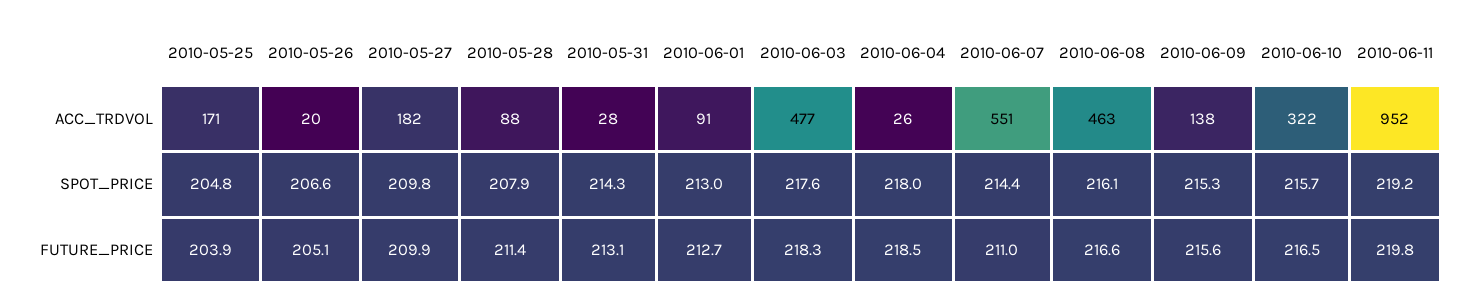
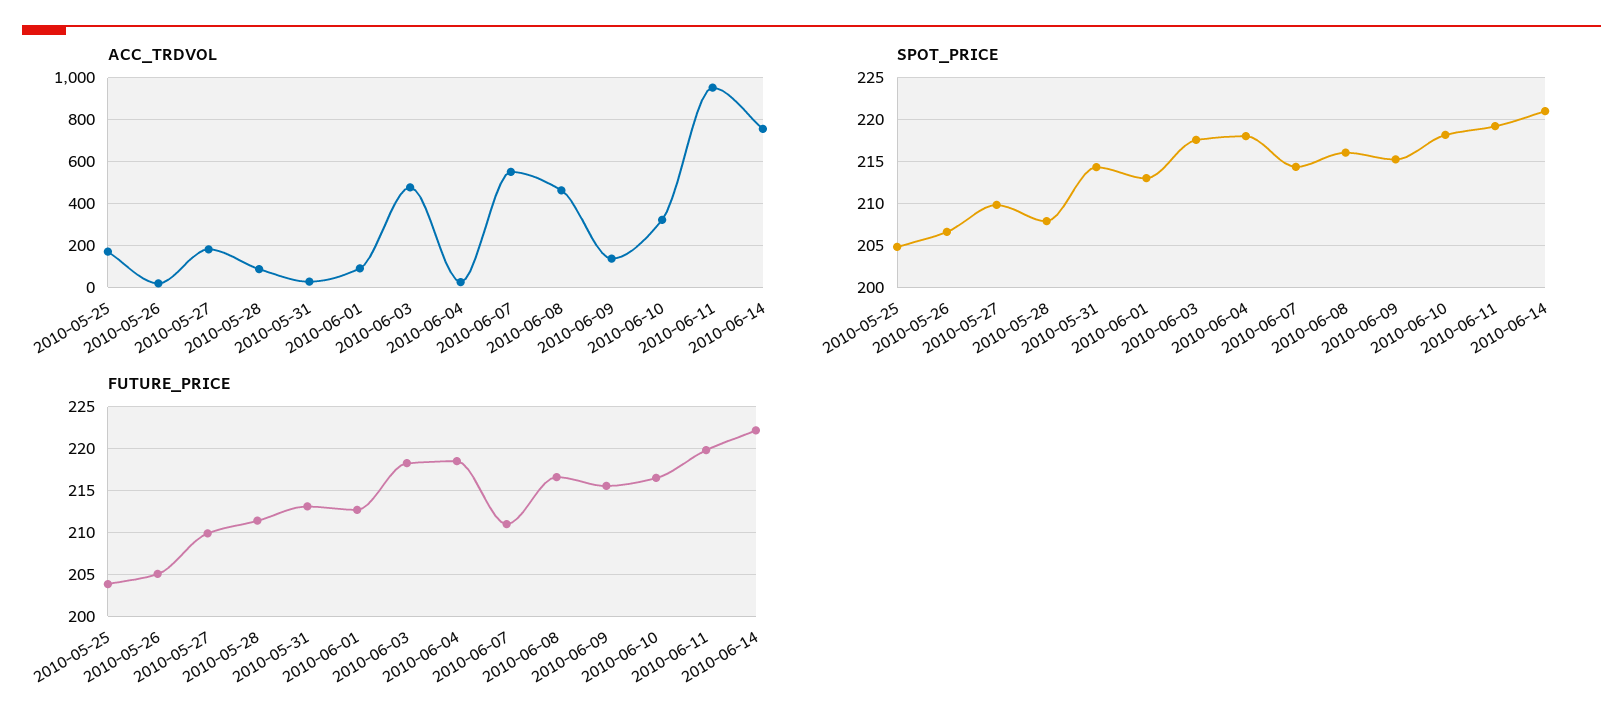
SPOT_PRICE, 2010-06-10: 215.7 -> 218
ACC_TRDVOL, 2010-06-14: none -> 750
SPOT_PRICE, 2010-06-14: none -> 221
FUTURE_PRICE, 2010-06-14: none -> 222

